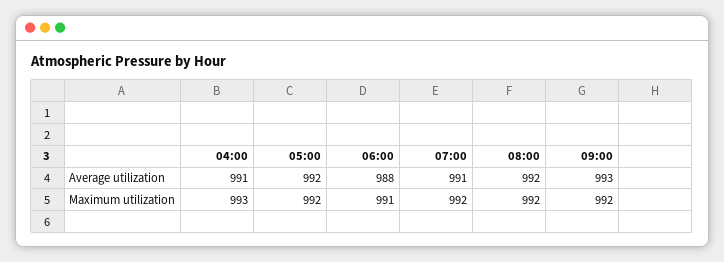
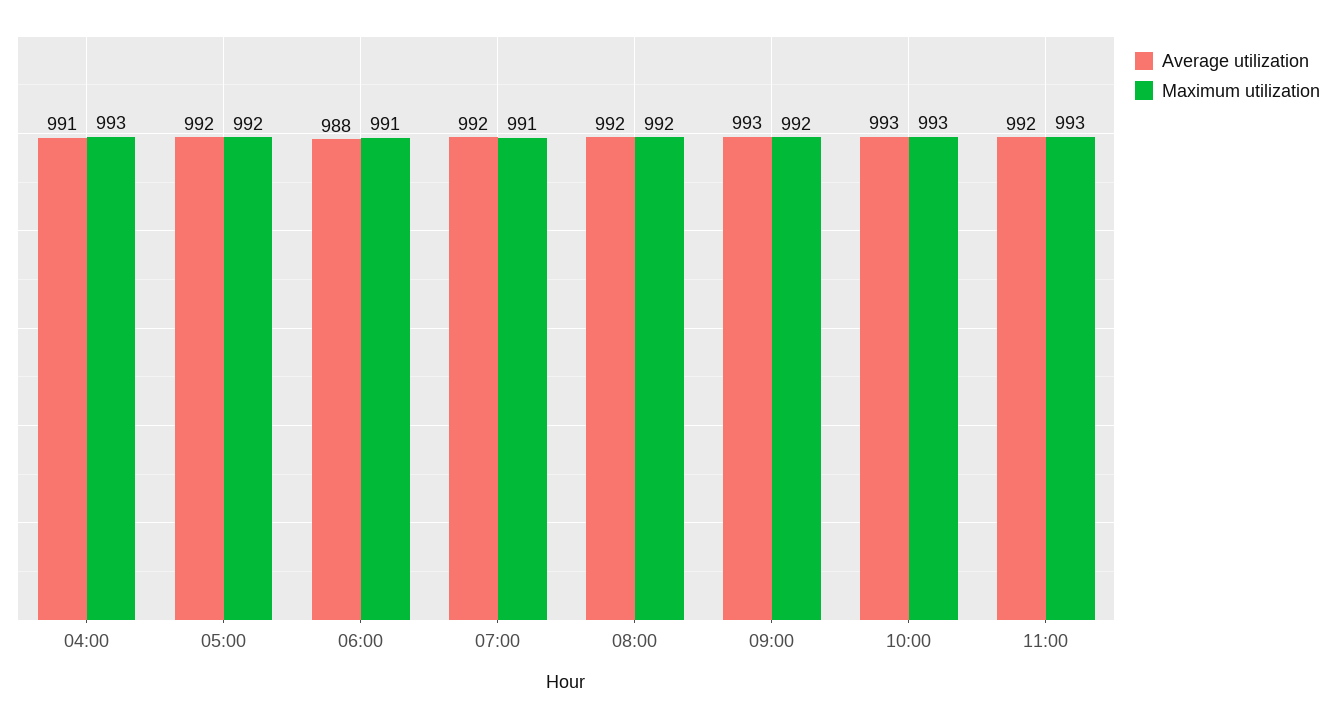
Average utilization, 07:00: 991 -> 992
Maximum utilization, 07:00: 992 -> 991
Average utilization, 10:00: none -> 993
Maximum utilization, 10:00: none -> 993
Average utilization, 11:00: none -> 992
Maximum utilization, 11:00: none -> 993

